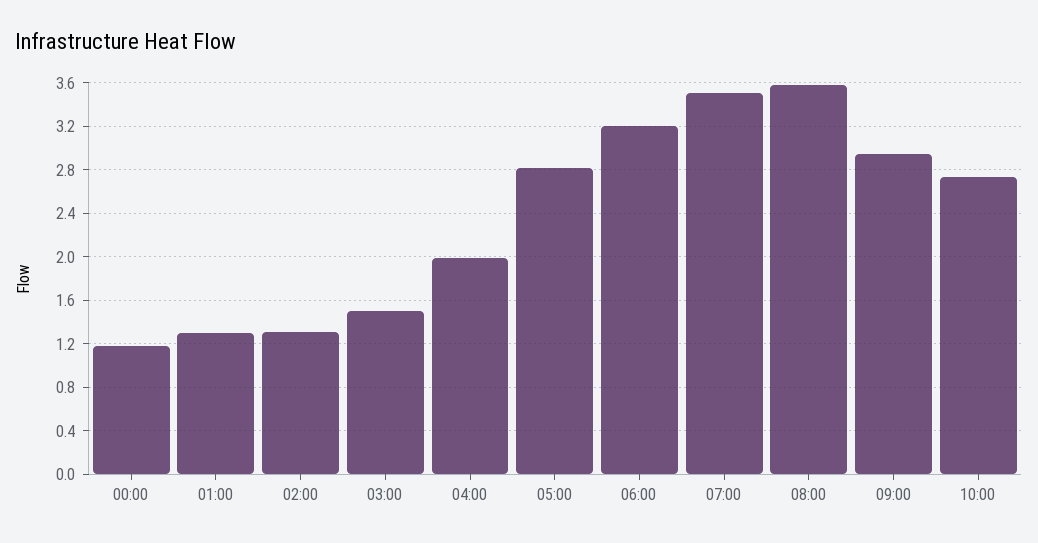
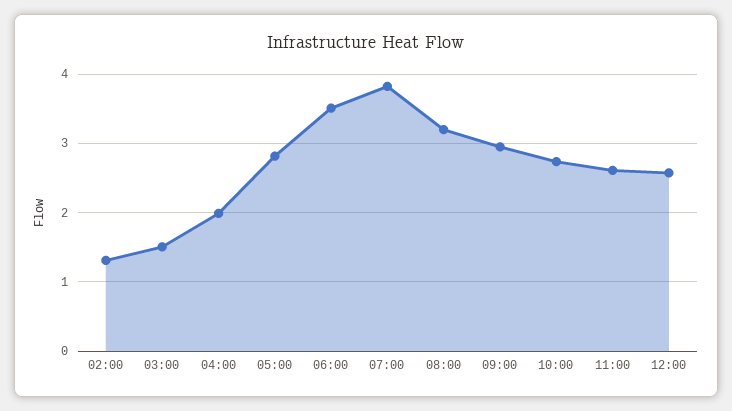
00:00: 1.2 -> none
01:00: 1.3 -> none
06:00: 3.2 -> 3.5
07:00: 3.5 -> 3.8
08:00: 3.6 -> 3.2
11:00: none -> 2.6
12:00: none -> 2.6

